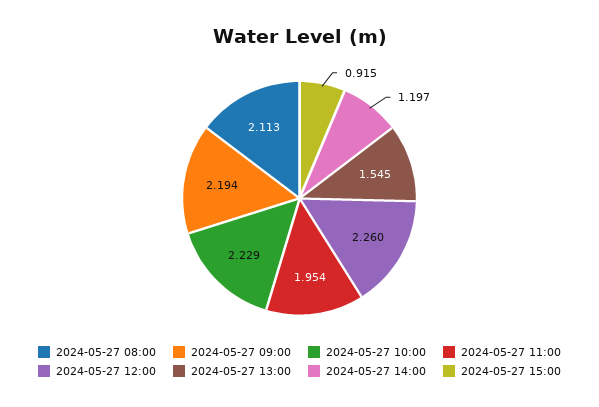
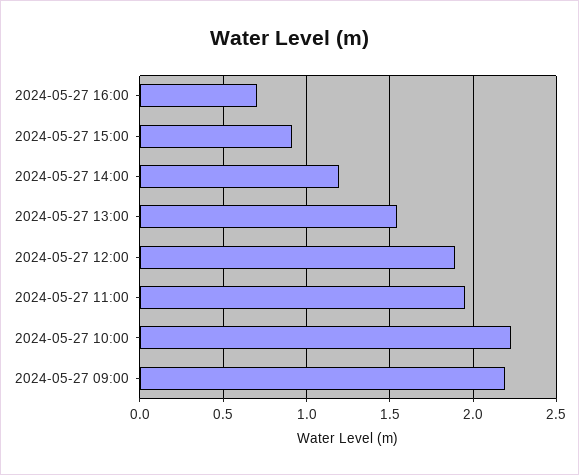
2024-05-27 08:00: 2.113 -> none
2024-05-27 12:00: 2.26 -> 1.9
2024-05-27 16:00: none -> 0.7

